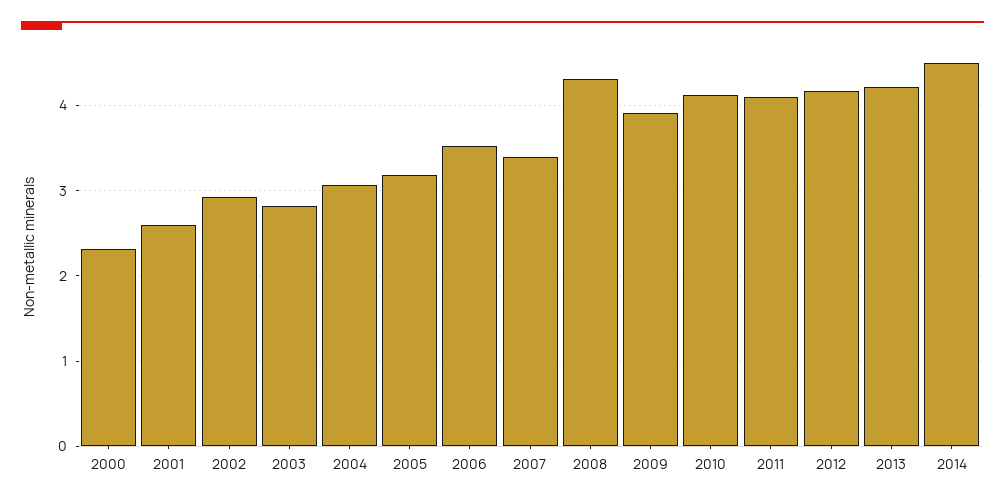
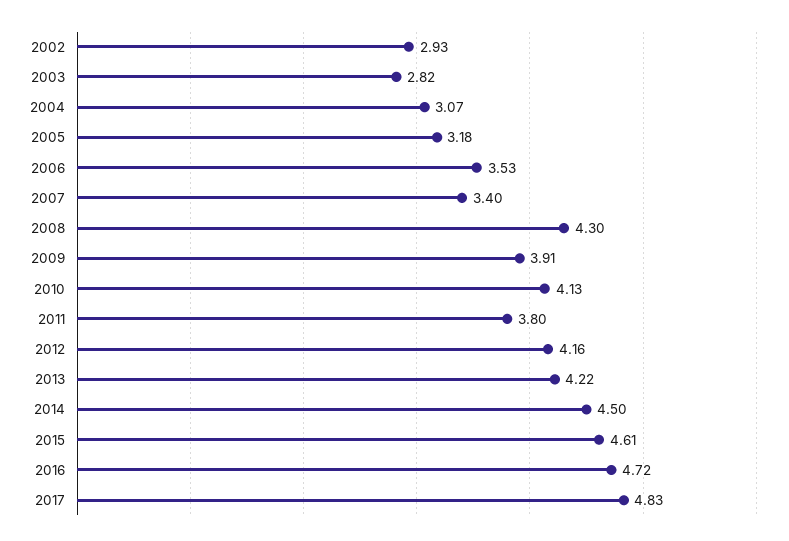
2000: 2.3 -> none
2001: 2.6 -> none
2011: 4.1 -> 3.8
2015: none -> 4.61
2016: none -> 4.72
2017: none -> 4.83

